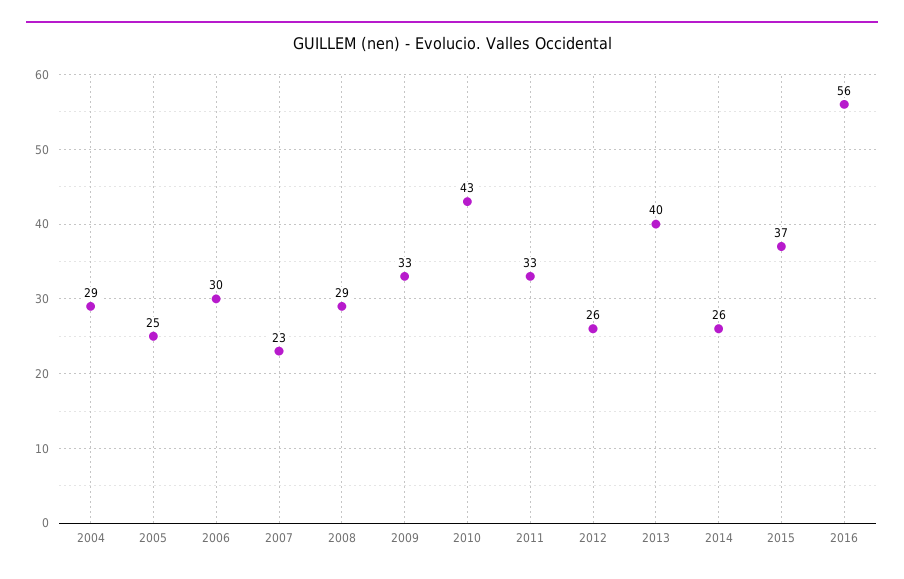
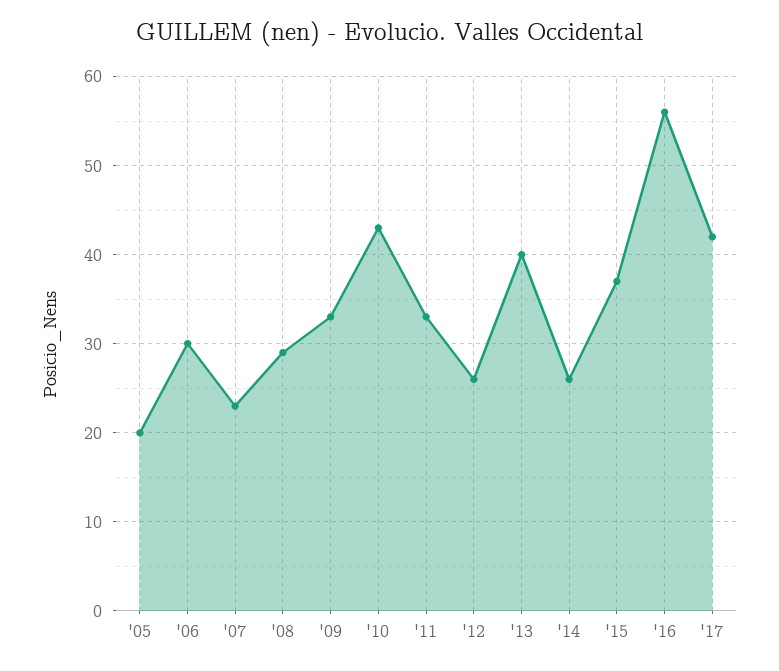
2004: 29 -> none
2005: 25 -> 20
'17: none -> 42

